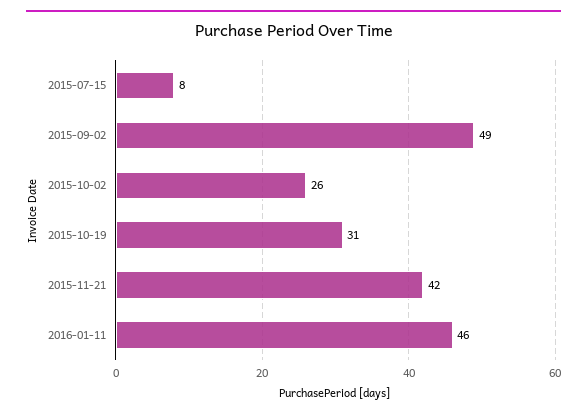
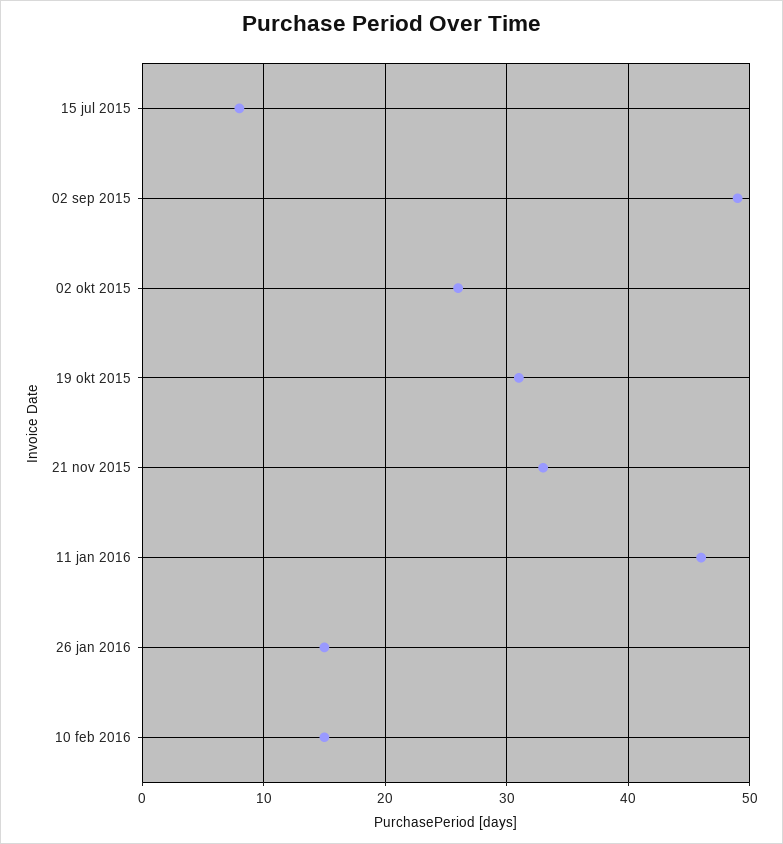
2015-11-21: 42 -> 33
26 jan 2016: none -> 15
10 feb 2016: none -> 15

